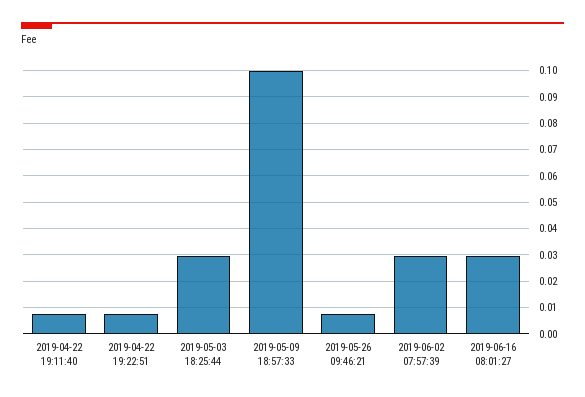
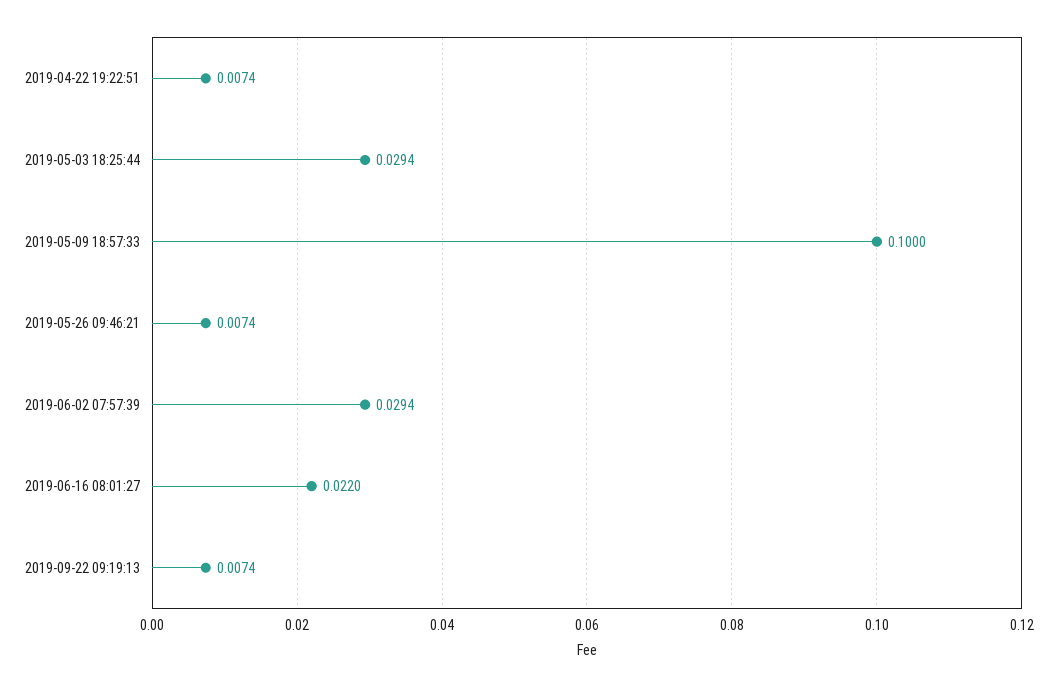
2019-04-22 19:11:40: 0.0075 -> none
2019-06-16 08:01:27: 0.03 -> 0.022
2019-09-22 09:19:13: none -> 0.0074

